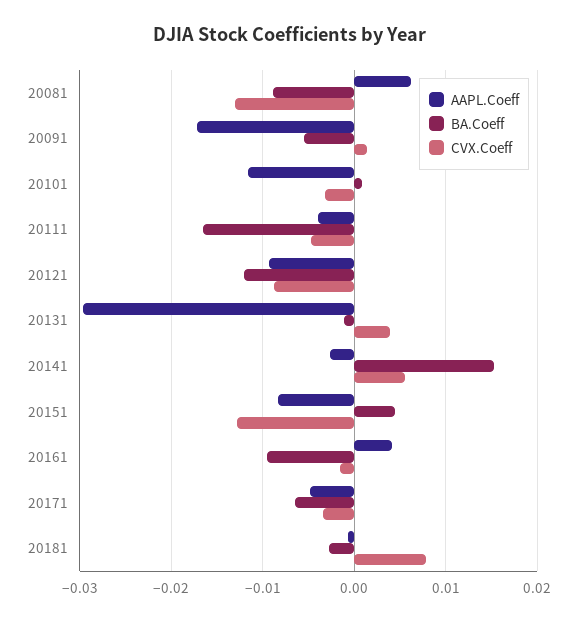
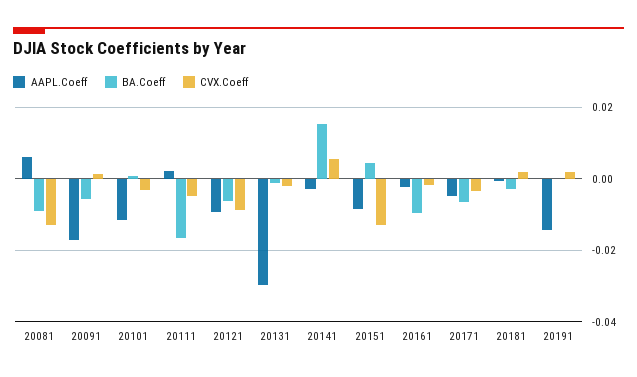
AAPL.Coeff, 20111: -0.004 -> 0.002
BA.Coeff, 20121: -0.012 -> -0.006
CVX.Coeff, 20131: 0.004 -> -0.002
AAPL.Coeff, 20161: 0.004 -> -0.002
CVX.Coeff, 20181: 0.008 -> 0.002
AAPL.Coeff, 20191: none -> -0.014
BA.Coeff, 20191: none -> 0
CVX.Coeff, 20191: none -> 0.002

